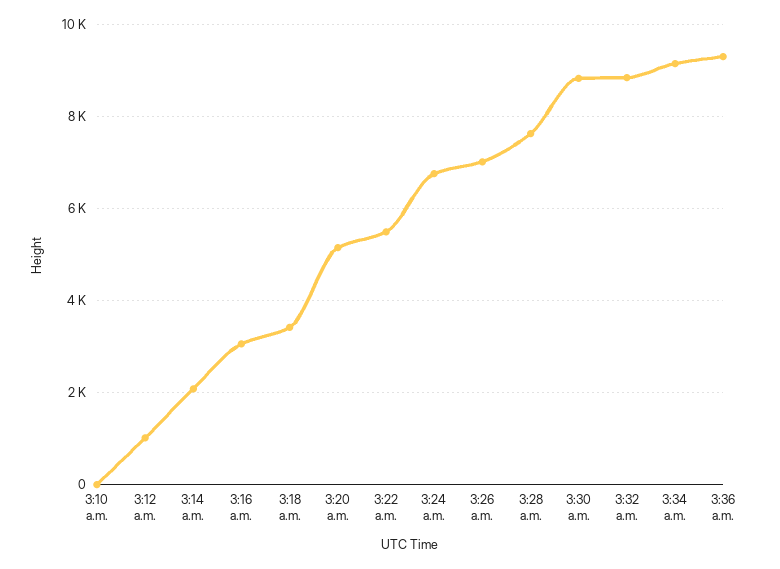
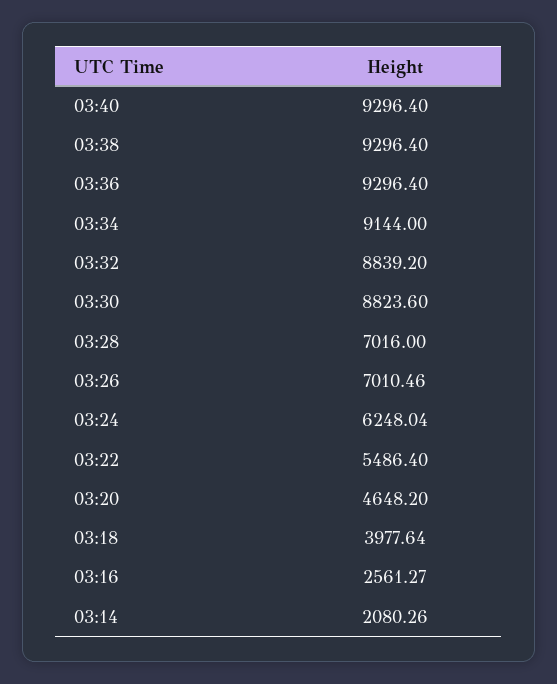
3:10 a.m.: 0 -> none
3:12 a.m.: 1000 -> none
3:16 a.m.: 3000 -> 2561.27
3:18 a.m.: 3400 -> 3977.64
3:20 a.m.: 5200 -> 4648.2
3:24 a.m.: 6800 -> 6248.04
3:28 a.m.: 7600 -> 7016
03:40: none -> 9296.4
03:38: none -> 9296.4

